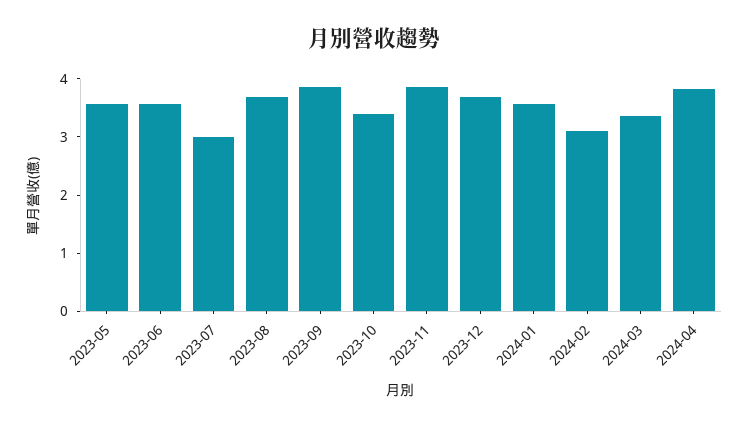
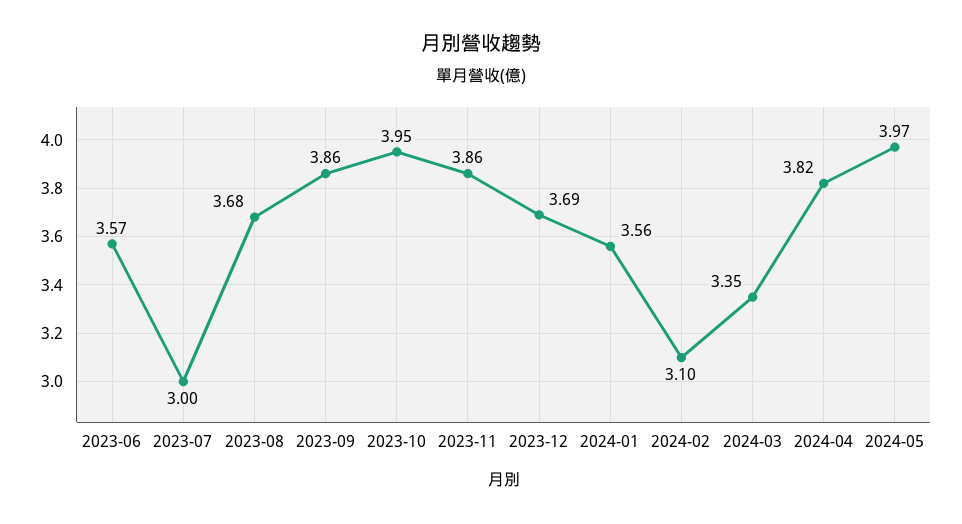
2023-05: 3.6 -> none
2023-10: 3.4 -> 3.95
2024-05: none -> 3.97

